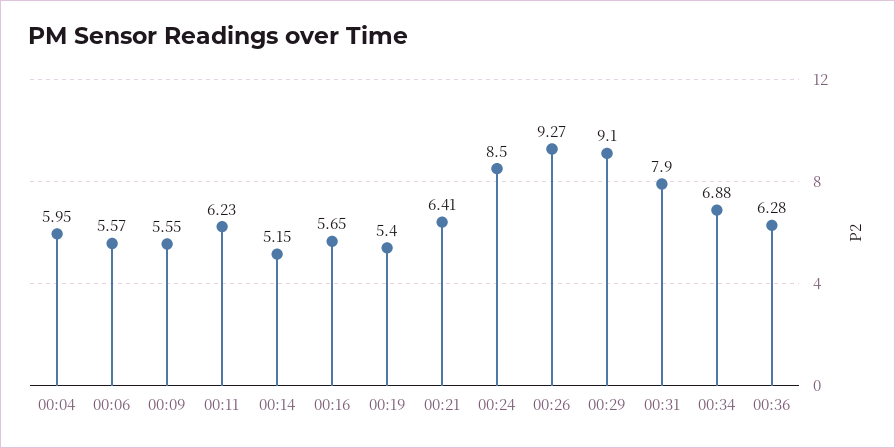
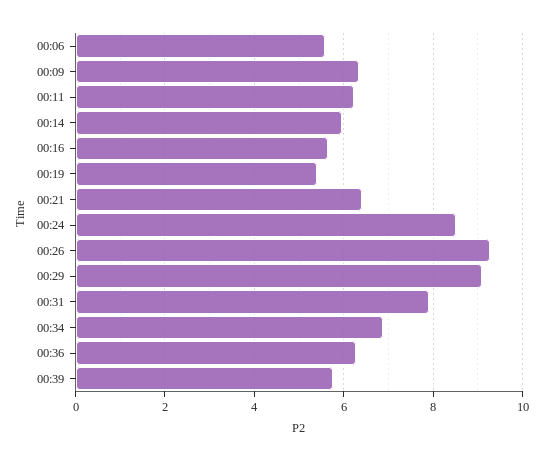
00:04: 5.95 -> none
00:09: 5.55 -> 6.4
00:14: 5.15 -> 6
00:39: none -> 5.8

